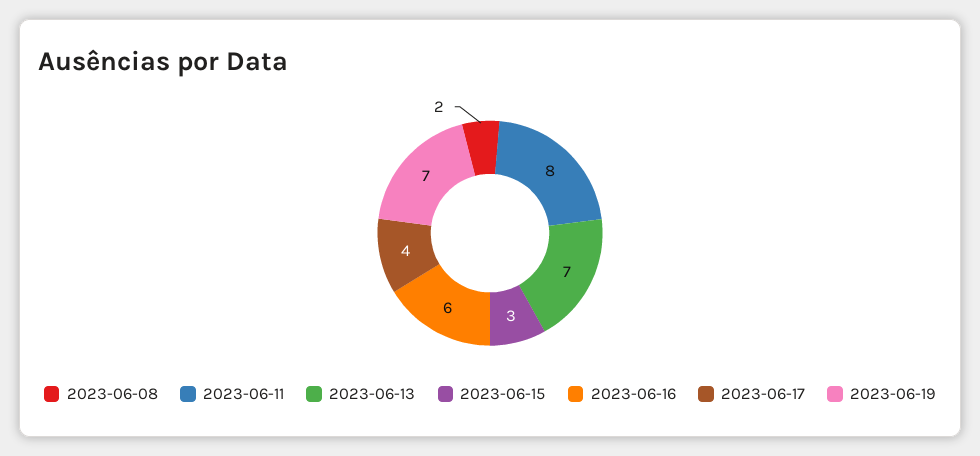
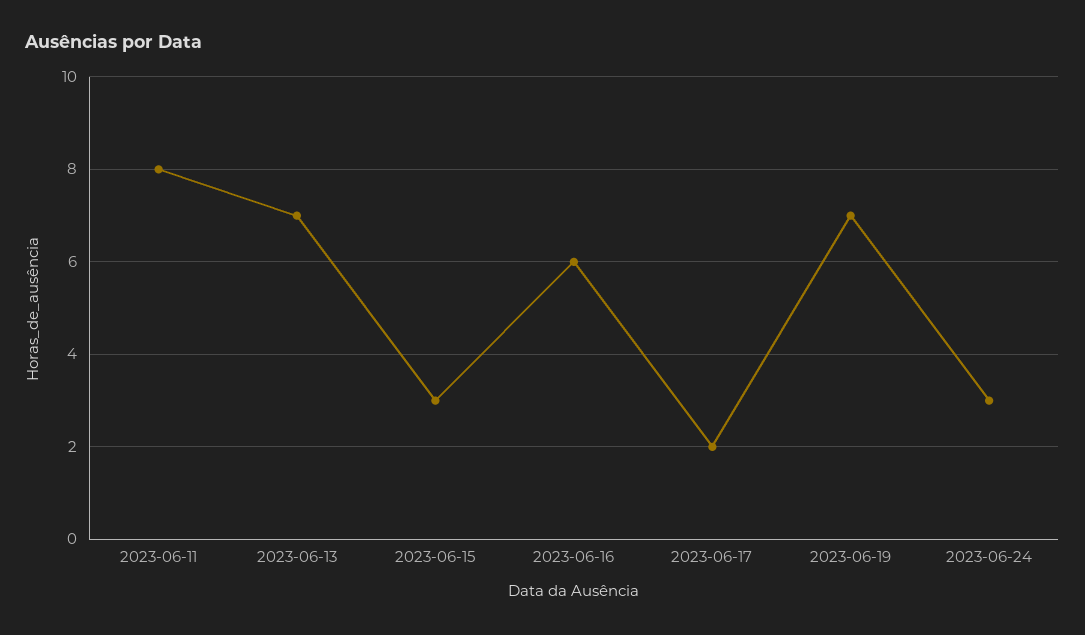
2023-06-08: 2 -> none
2023-06-17: 4 -> 2
2023-06-24: none -> 3

